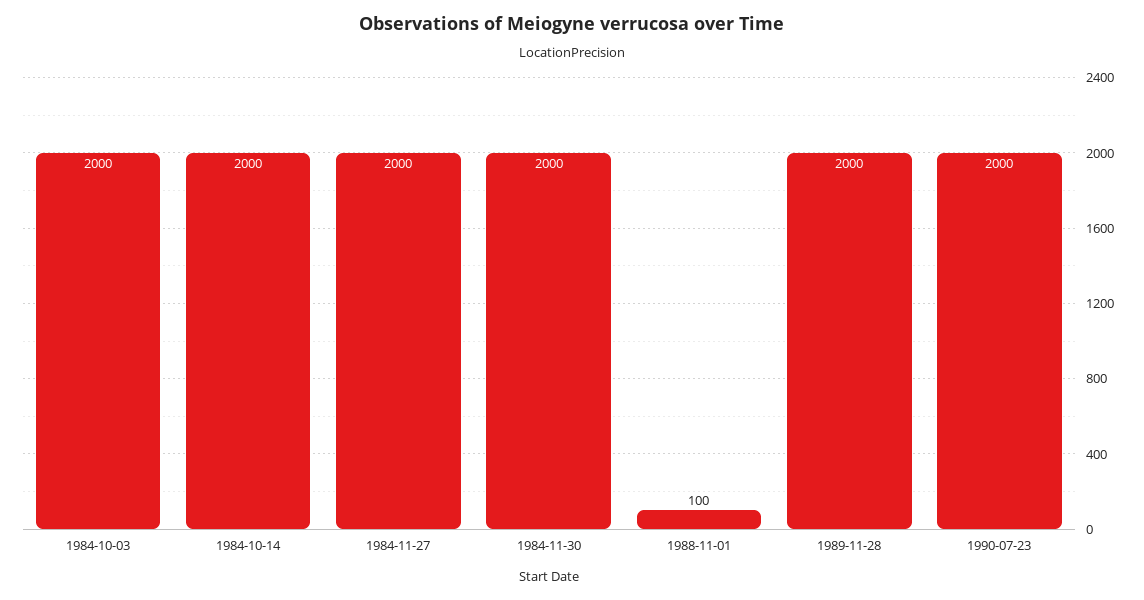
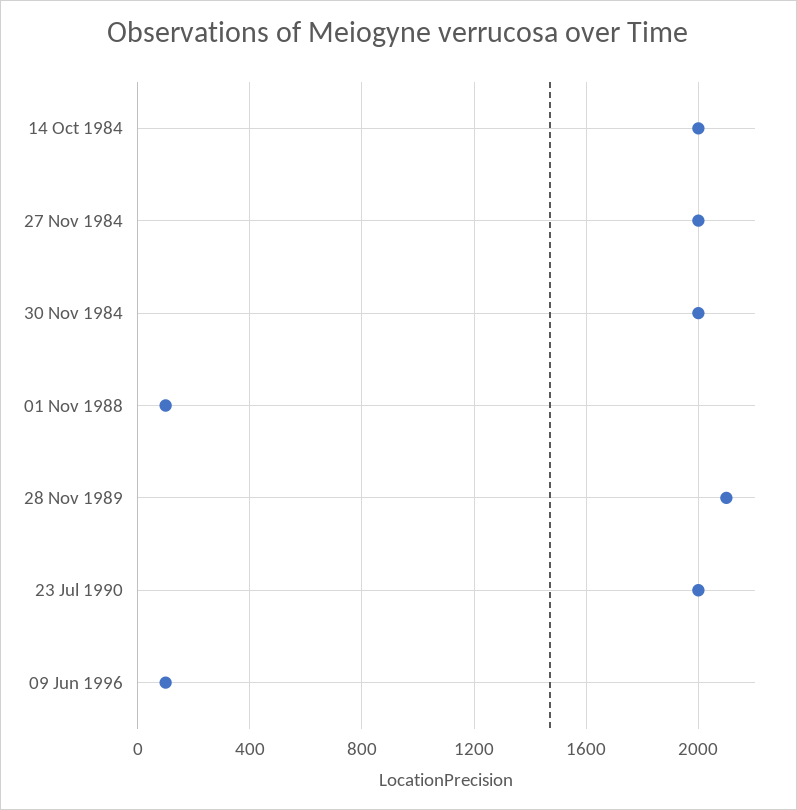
1984-10-03: 2000 -> none
1989-11-28: 2000 -> 2100
09 Jun 1996: none -> 100

